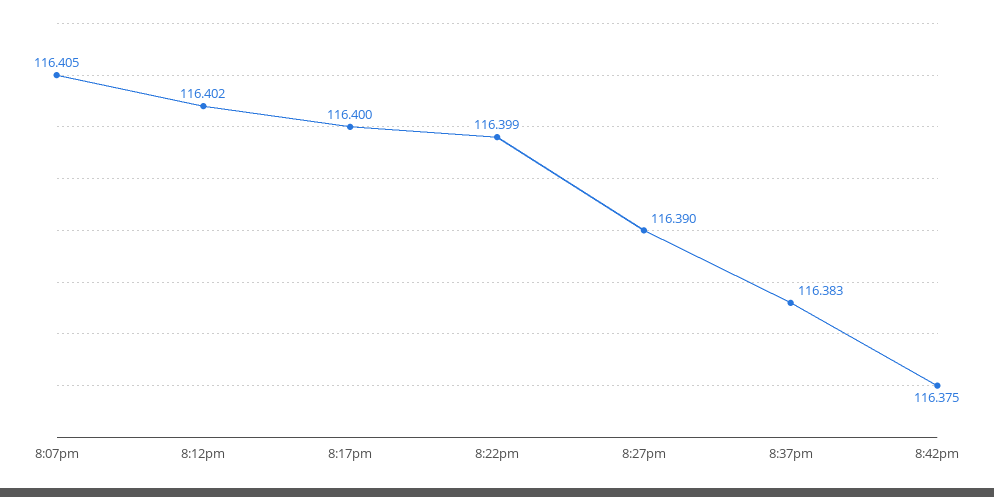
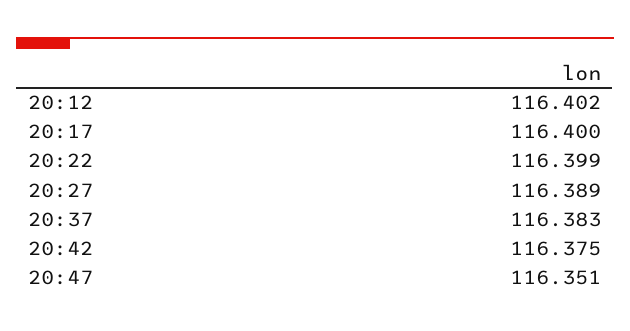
8:07pm: 116.405 -> none
8:27pm: 116.39 -> 116.389
20:47: none -> 116.351

